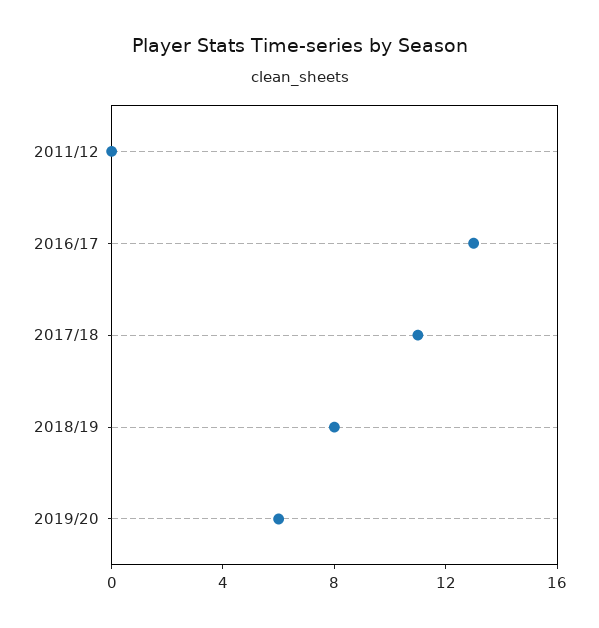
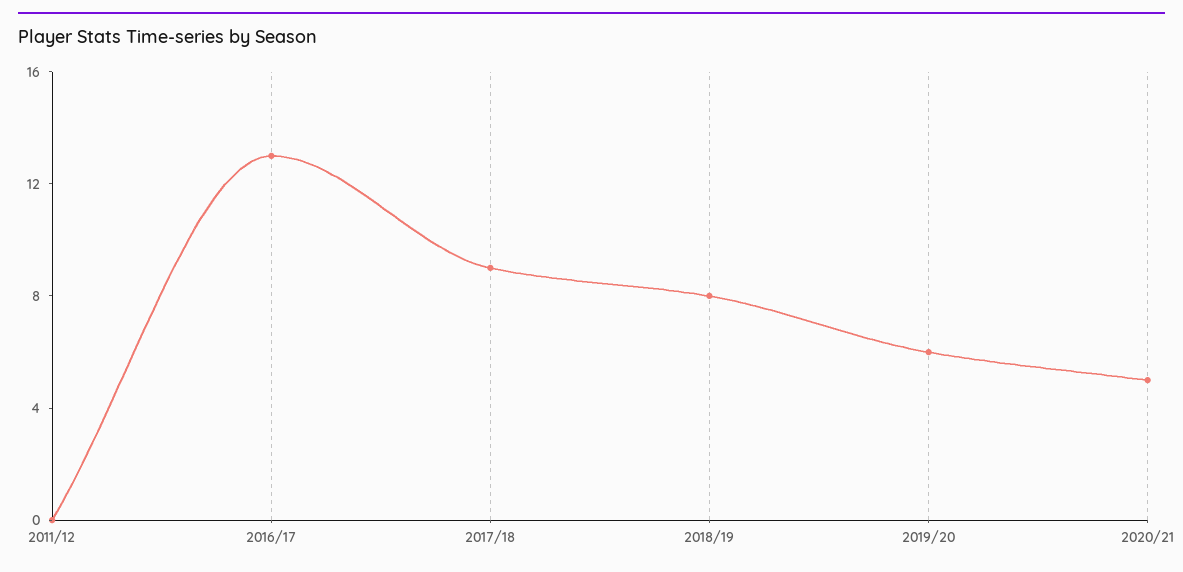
2017/18: 11 -> 9
2020/21: none -> 5

